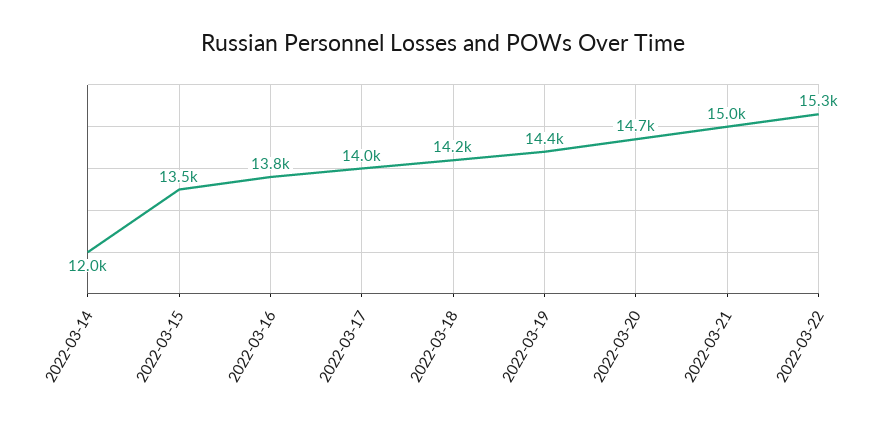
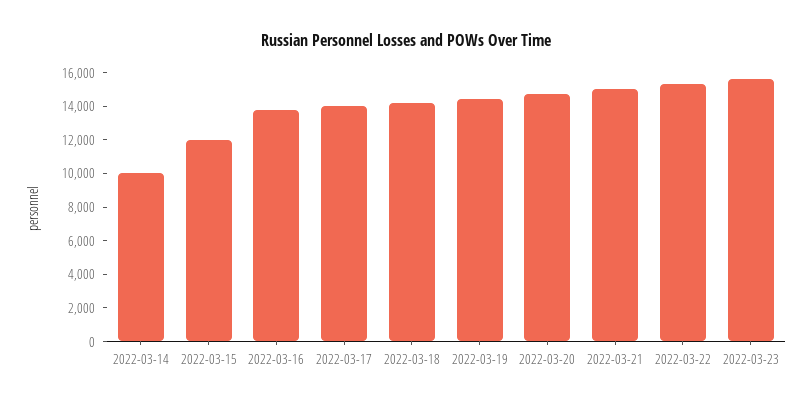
2022-03-14: 12000 -> 10000
2022-03-15: 13500 -> 12000
2022-03-23: none -> 15500

